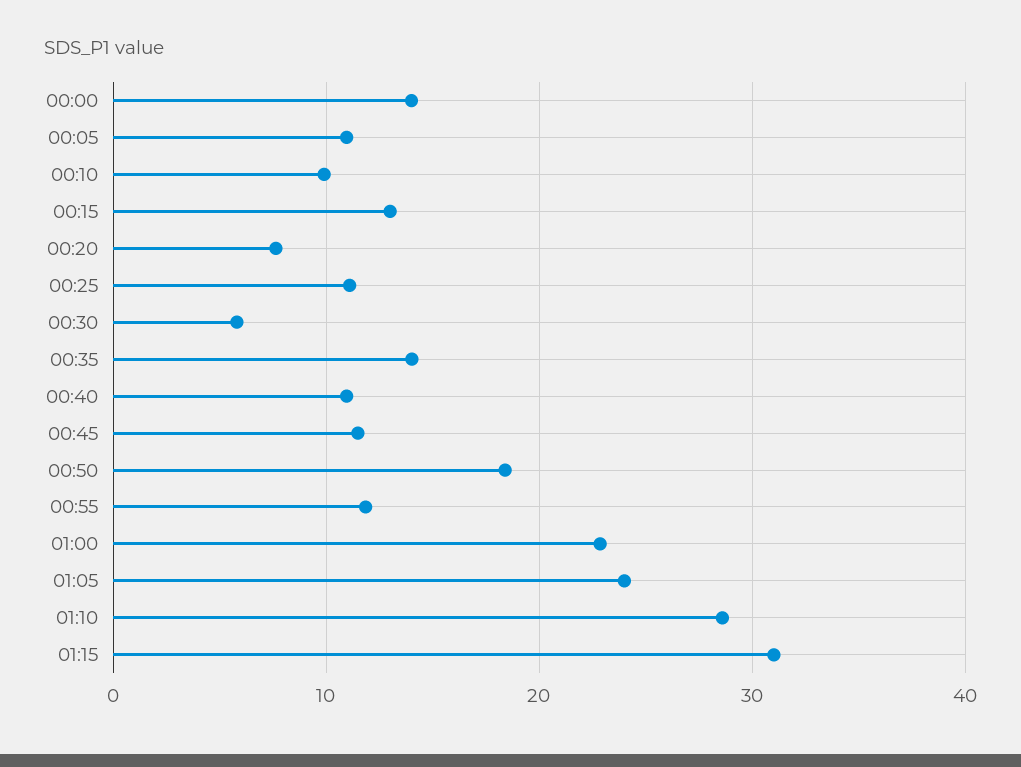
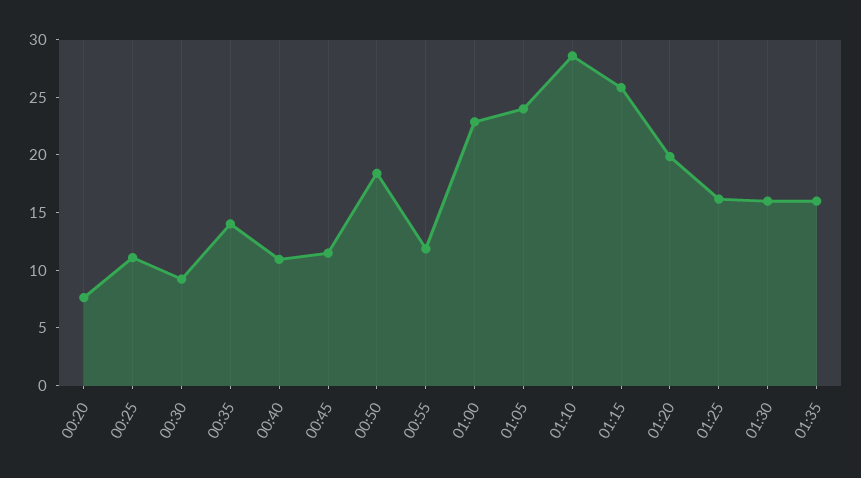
00:00: 14 -> none
00:05: 11 -> none
00:10: 10 -> none
00:15: 13 -> none
00:30: 6 -> 9
01:15: 31 -> 26
01:20: none -> 20
01:25: none -> 16
01:30: none -> 16
01:35: none -> 16

